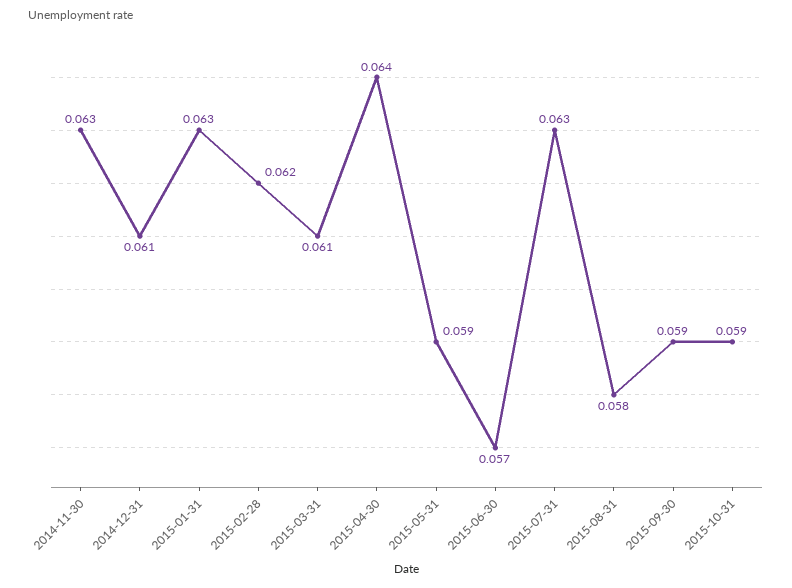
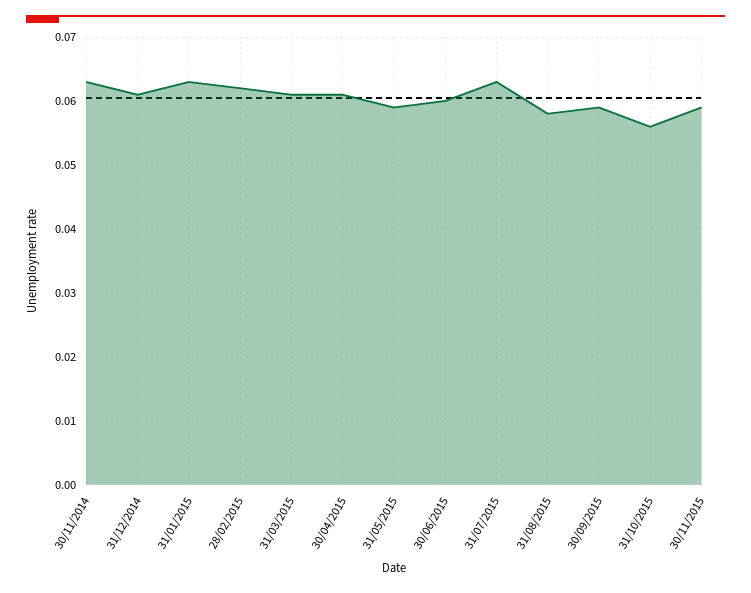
2015-04-30: 0.064 -> 0.061
2015-06-30: 0.057 -> 0.06
2015-10-31: 0.059 -> 0.056
30/11/2015: none -> 0.059

